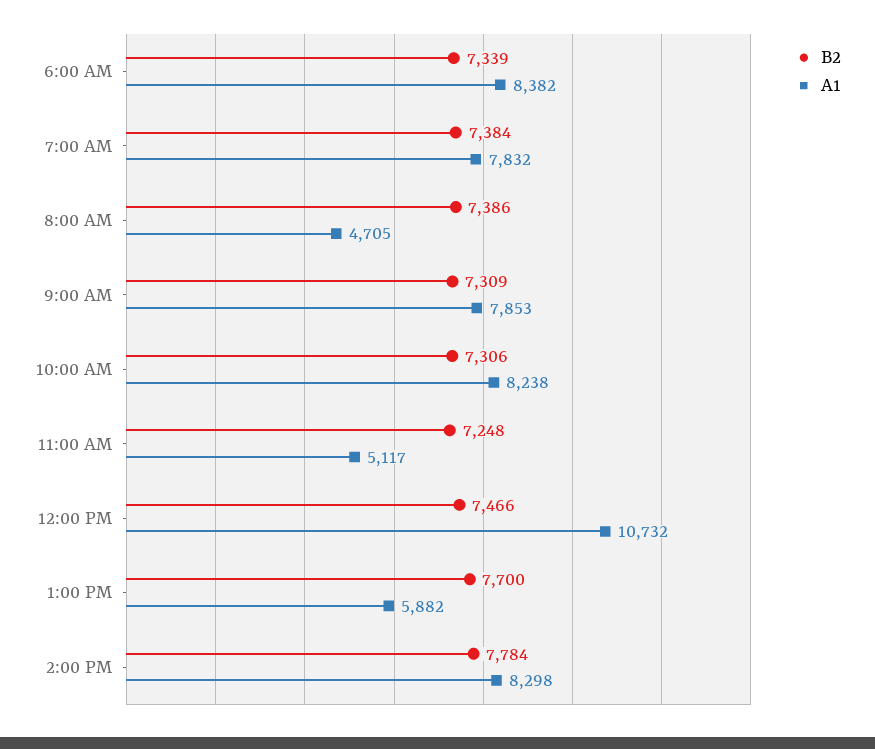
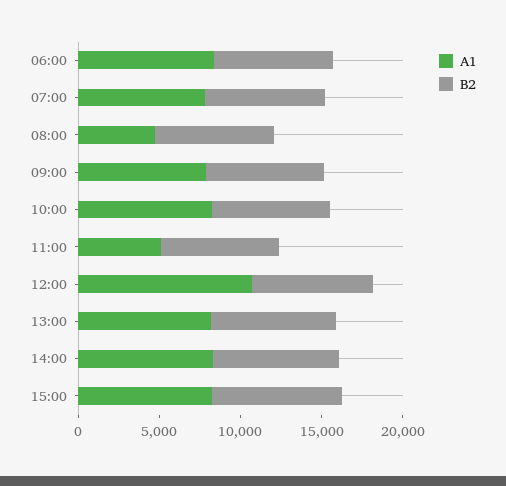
A1, 1:00 PM: 5882 -> 8000
A1, 15:00: none -> 8000
B2, 15:00: none -> 8000

